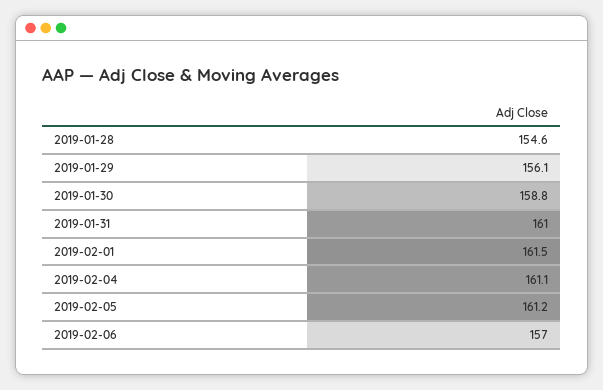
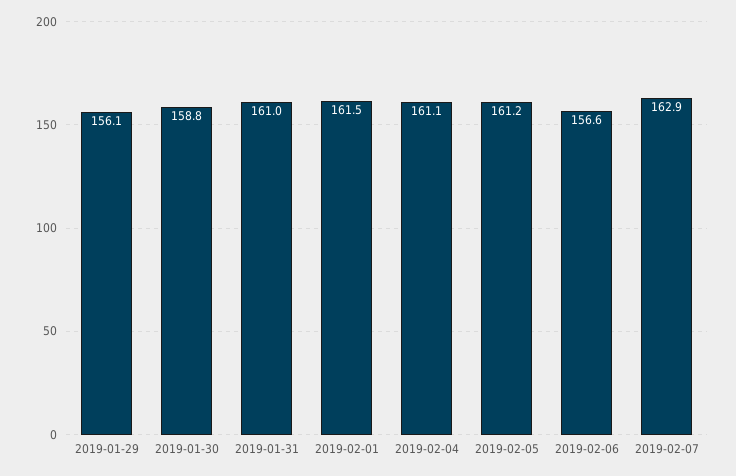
2019-01-28: 154.6 -> none
2019-02-06: 157 -> 156.6
2019-02-07: none -> 162.9

